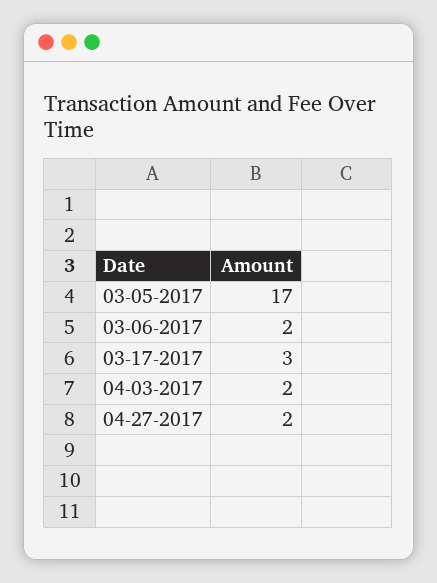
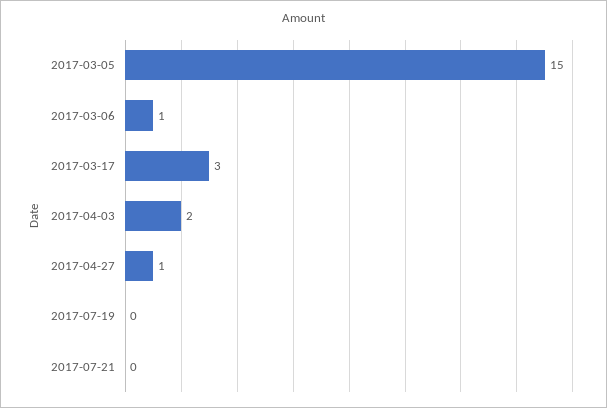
03-05-2017: 17 -> 15
03-06-2017: 2 -> 1
04-27-2017: 2 -> 1
2017-07-19: none -> 0
2017-07-21: none -> 0

